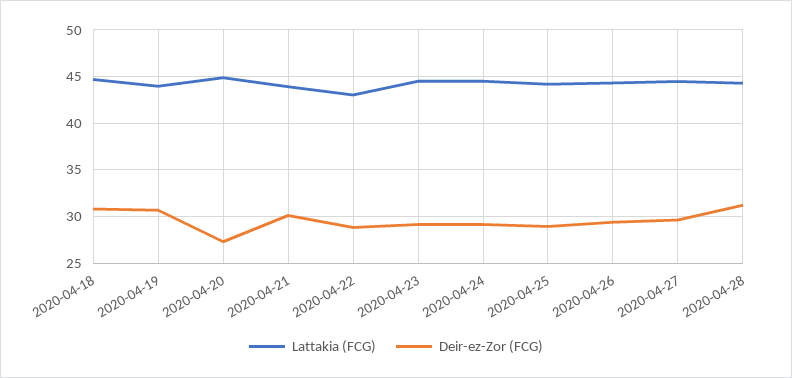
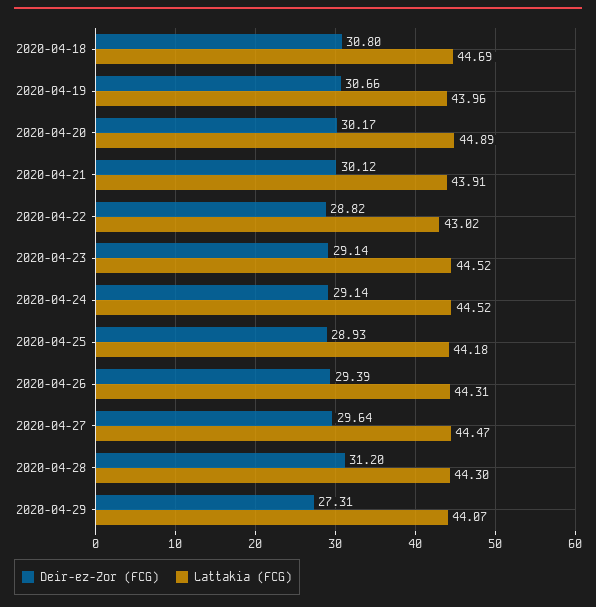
Deir-ez-Zor (FCG), 2020-04-20: 27 -> 30.17
Deir-ez-Zor (FCG), 2020-04-29: none -> 27.31
Lattakia (FCG), 2020-04-29: none -> 44.07

